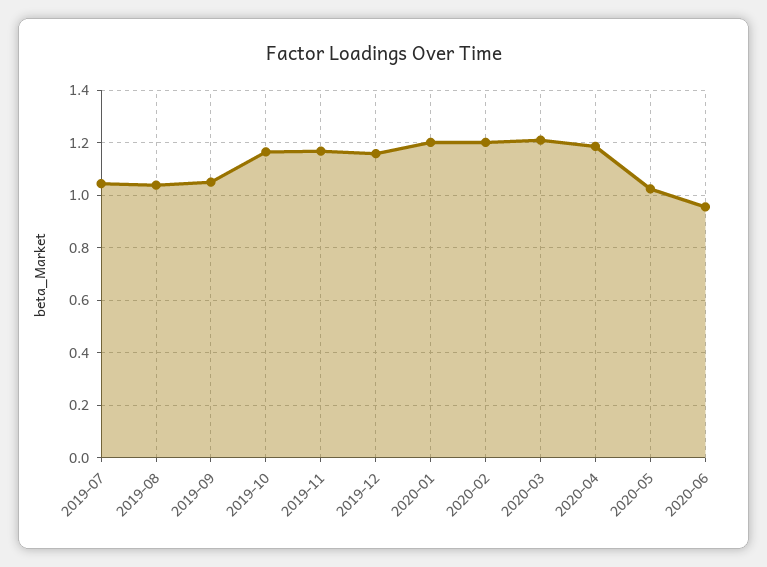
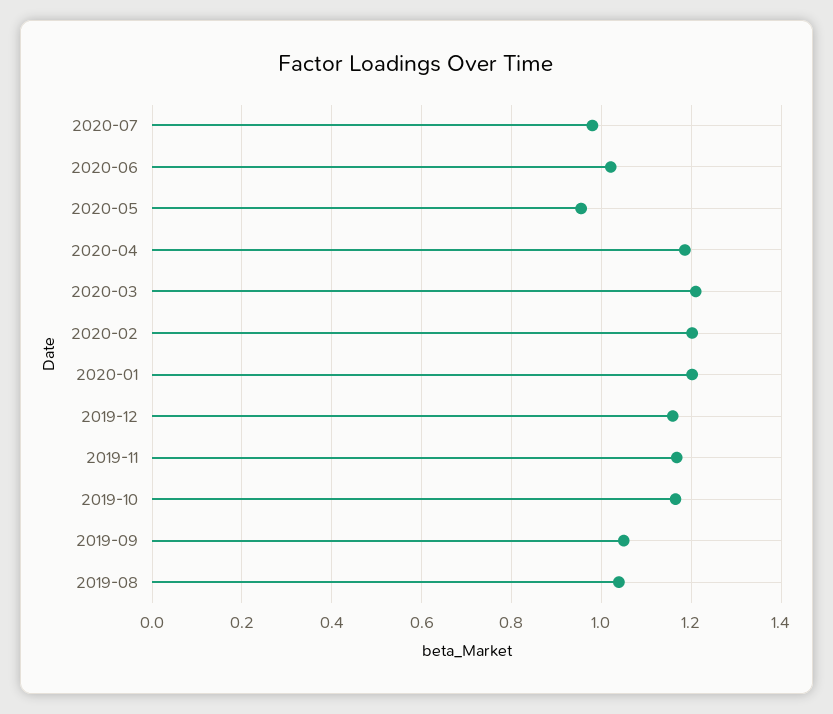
2019-07: 1.05 -> none
2020-05: 1.025 -> 0.96
2020-06: 0.95 -> 1.02
2020-07: none -> 0.98

